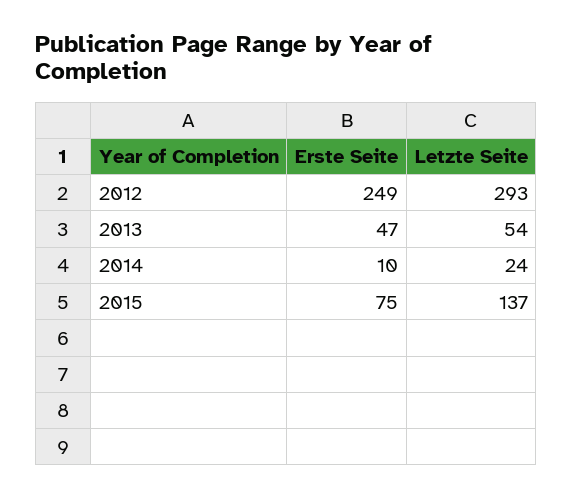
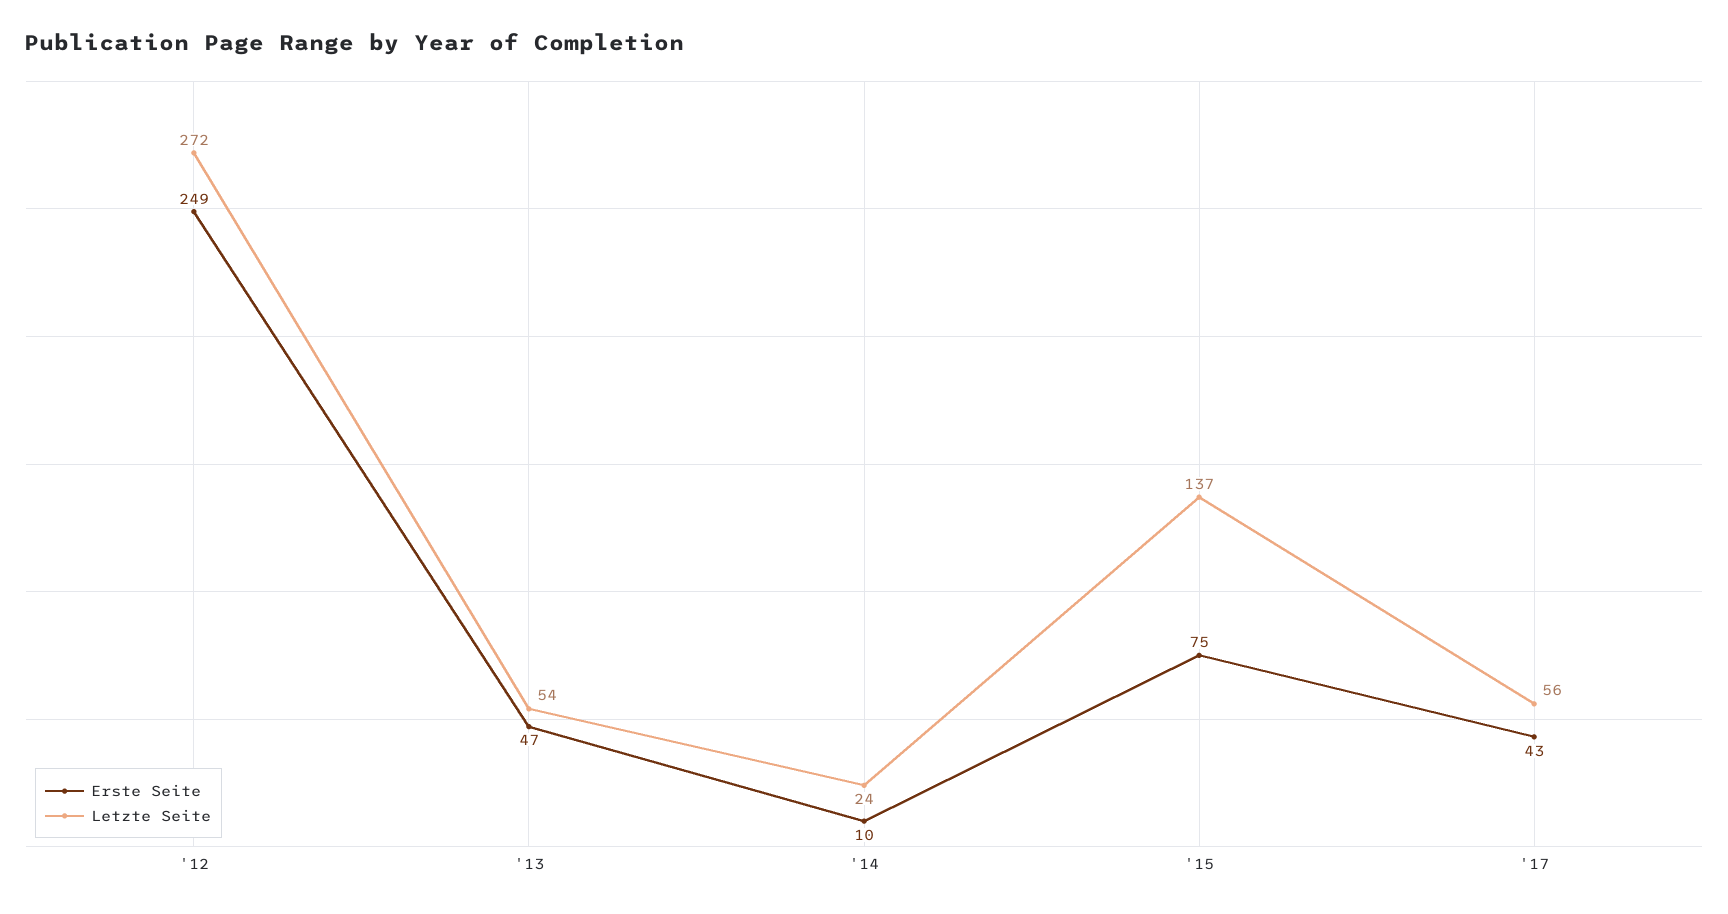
Letzte Seite, 2012: 293 -> 272
Erste Seite, '17: none -> 43
Letzte Seite, '17: none -> 56

